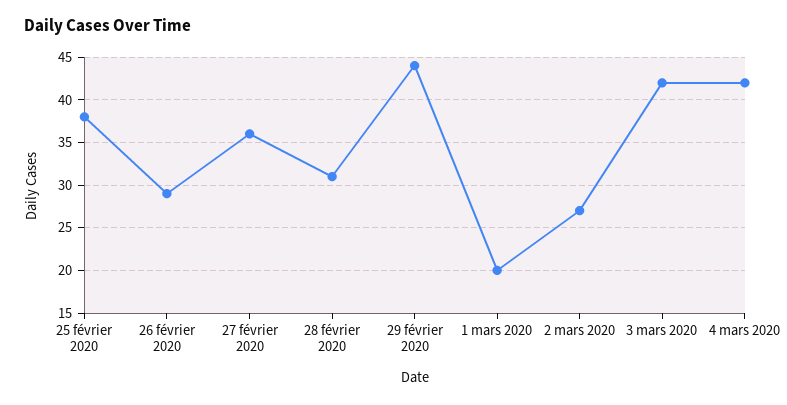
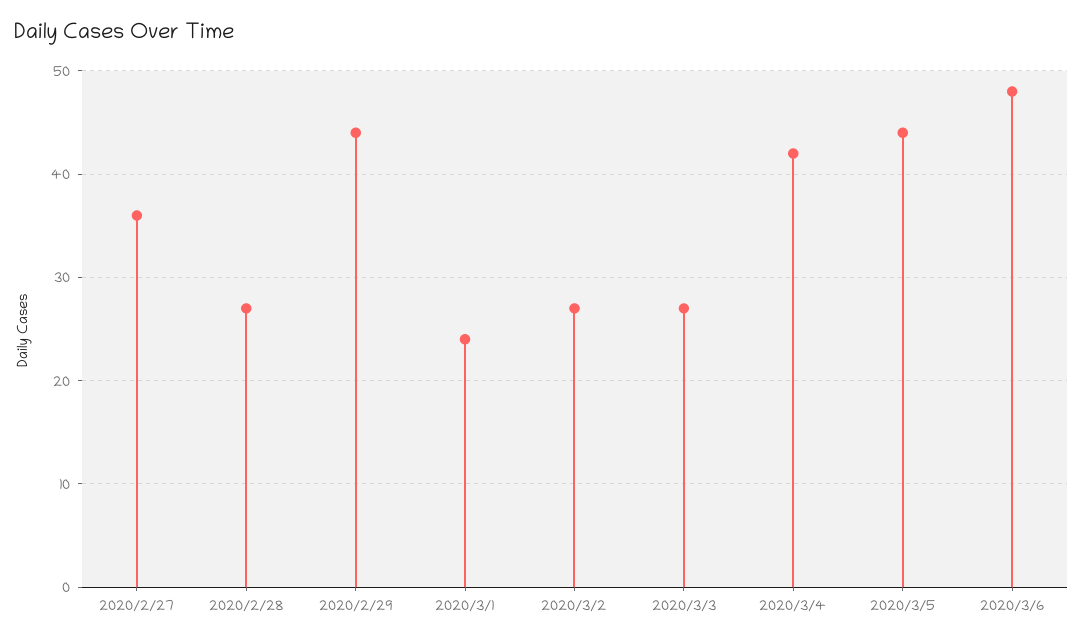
25 février 2020: 38 -> none
26 février 2020: 29 -> none
28 février 2020: 31 -> 27
1 mars 2020: 20 -> 24
3 mars 2020: 42 -> 27
2020/3/5: none -> 44
2020/3/6: none -> 48

